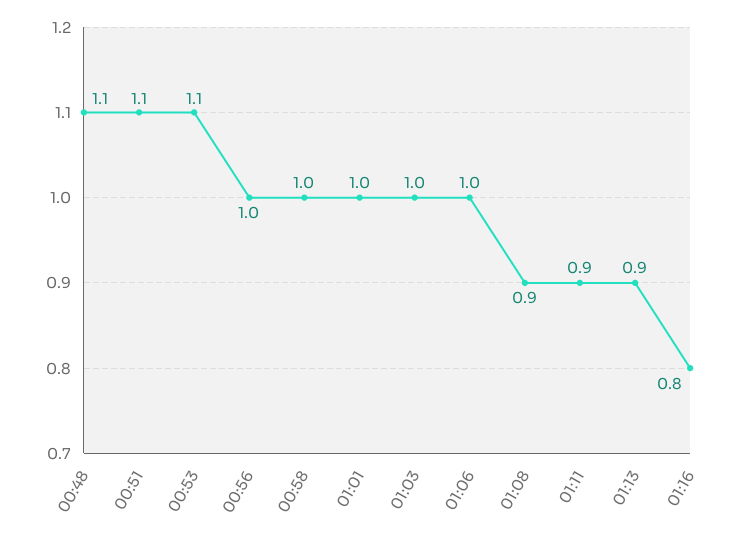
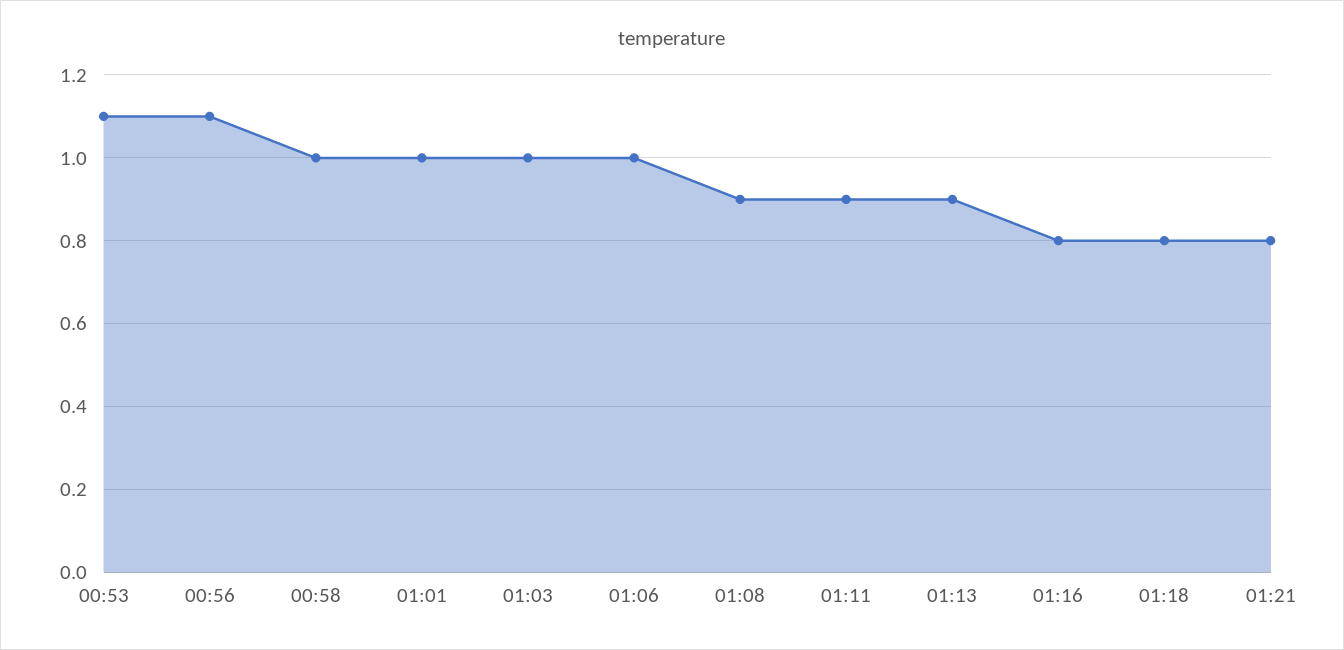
00:48: 1.1 -> none
00:51: 1.1 -> none
00:56: 1 -> 1.1
01:18: none -> 0.8
01:21: none -> 0.8

